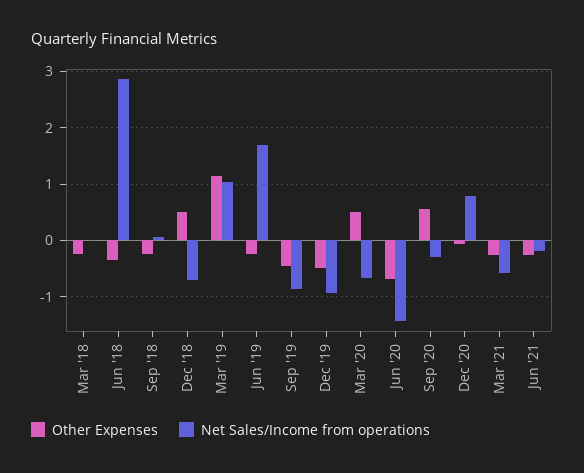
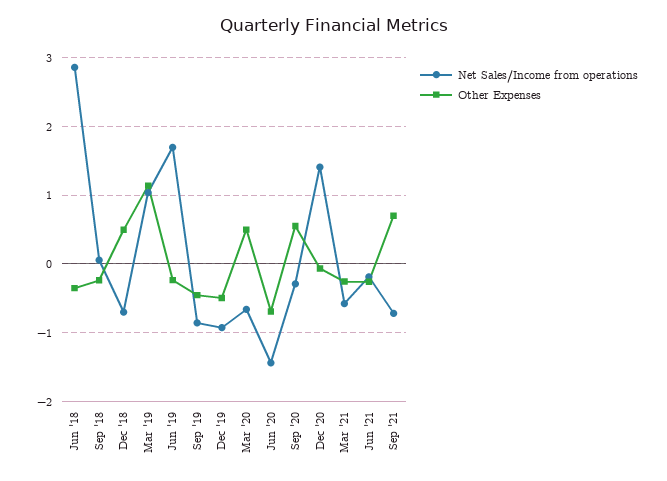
Other Expenses, Mar '18: -0.2 -> none
Net Sales/Income from operations, Mar '18: 0 -> none
Net Sales/Income from operations, Dec '20: 0.8 -> 1.4
Net Sales/Income from operations, Sep '21: none -> -0.7
Other Expenses, Sep '21: none -> 0.7

